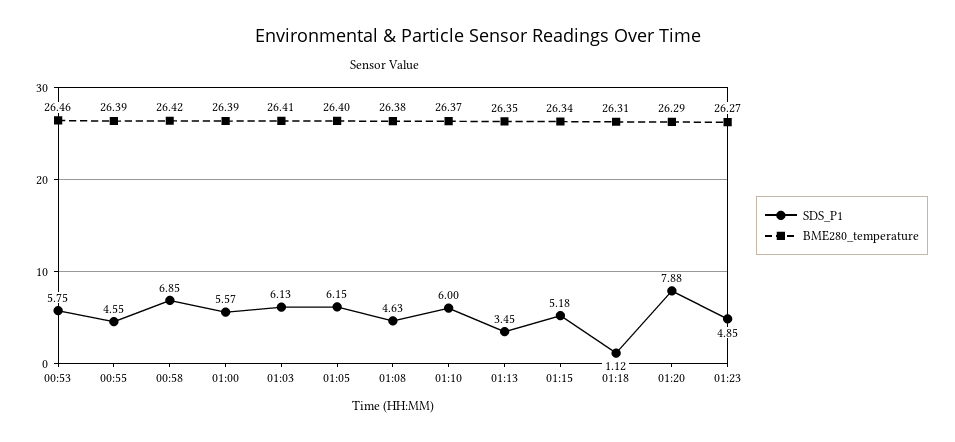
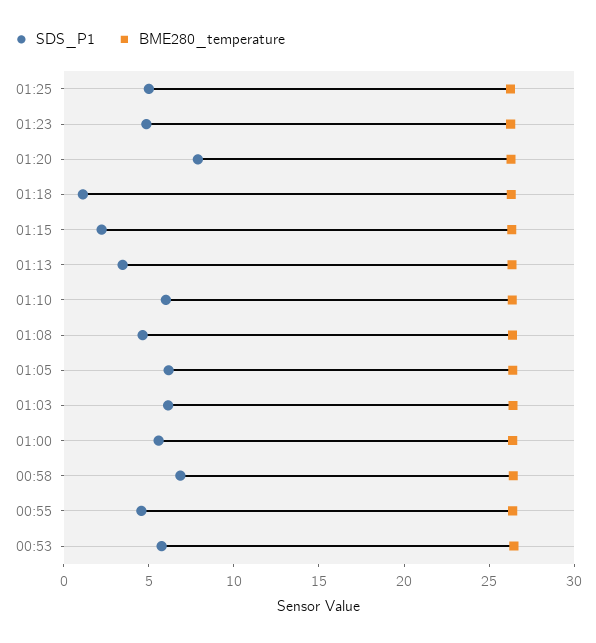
SDS_P1, 01:15: 5.18 -> 2
SDS_P1, 01:25: none -> 5
BME280_temperature, 01:25: none -> 26

